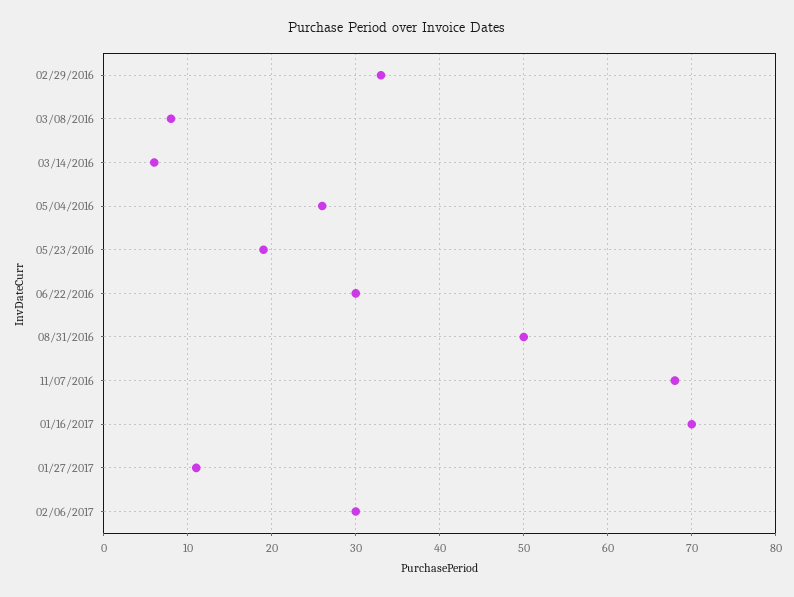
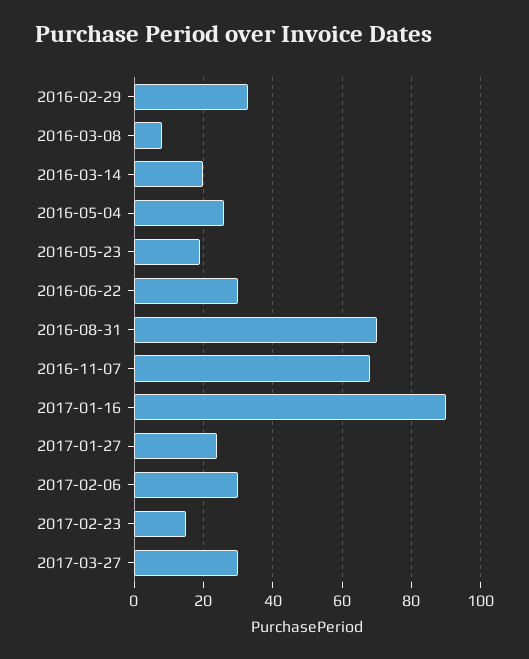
03/14/2016: 6 -> 20
08/31/2016: 50 -> 70
01/16/2017: 70 -> 90
01/27/2017: 11 -> 25
2017-02-23: none -> 15
2017-03-27: none -> 30

